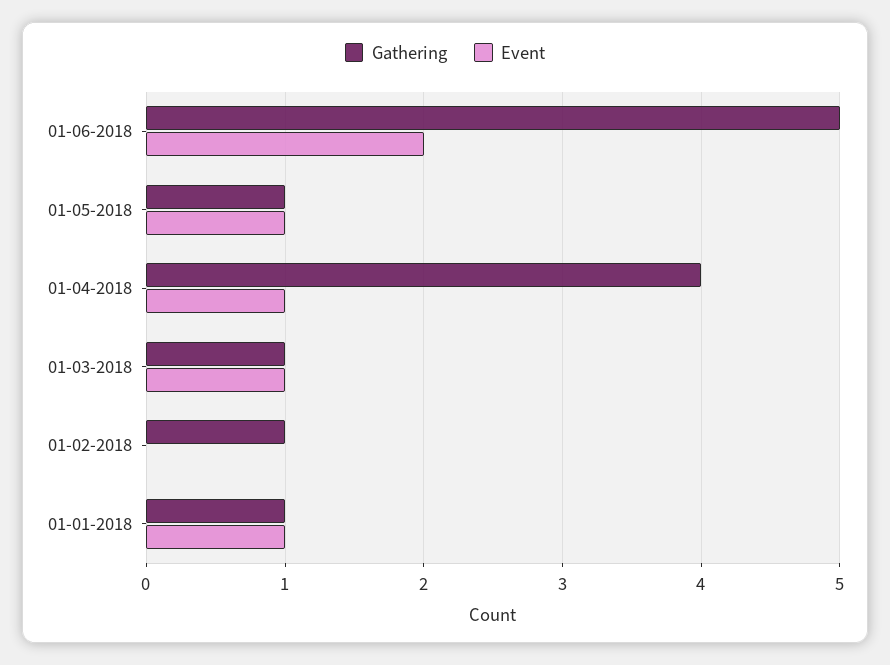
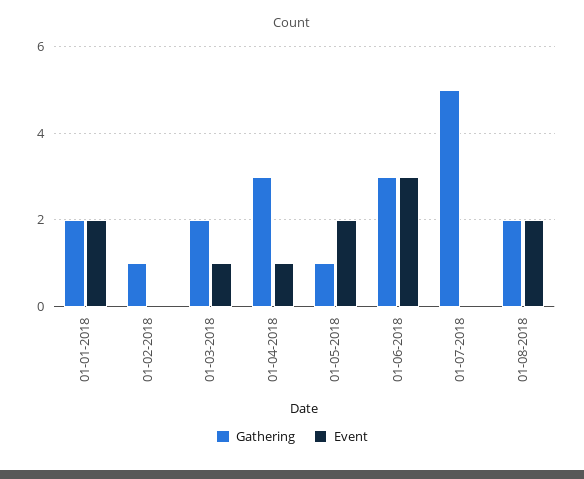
Gathering, 01-06-2018: 5 -> 3
Event, 01-06-2018: 2 -> 3
Event, 01-05-2018: 1 -> 2
Gathering, 01-04-2018: 4 -> 3
Gathering, 01-03-2018: 1 -> 2
Gathering, 01-01-2018: 1 -> 2
Event, 01-01-2018: 1 -> 2
Gathering, 01-07-2018: none -> 5
Event, 01-07-2018: none -> 0
Gathering, 01-08-2018: none -> 2
Event, 01-08-2018: none -> 2

